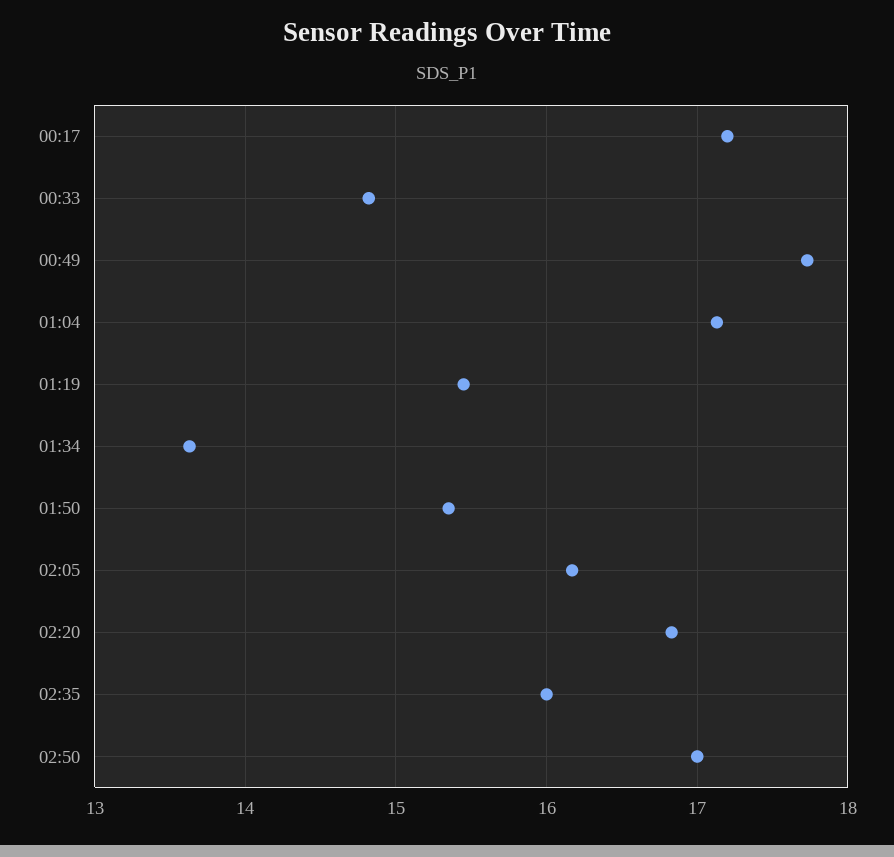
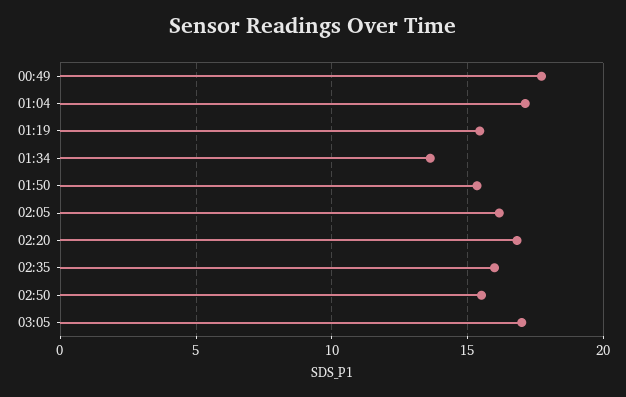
00:17: 17.2 -> none
00:33: 14.8 -> none
02:50: 17 -> 15.5
03:05: none -> 17

